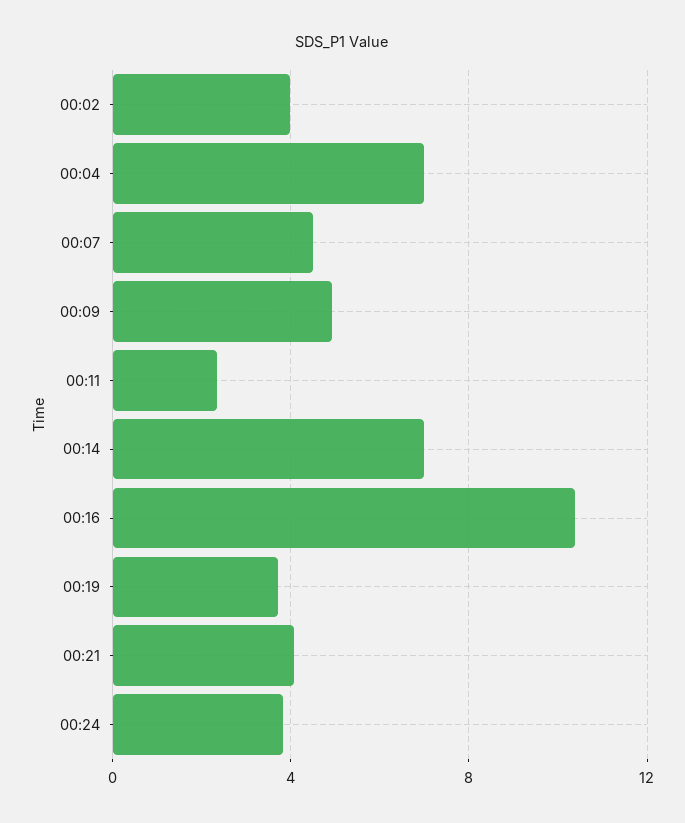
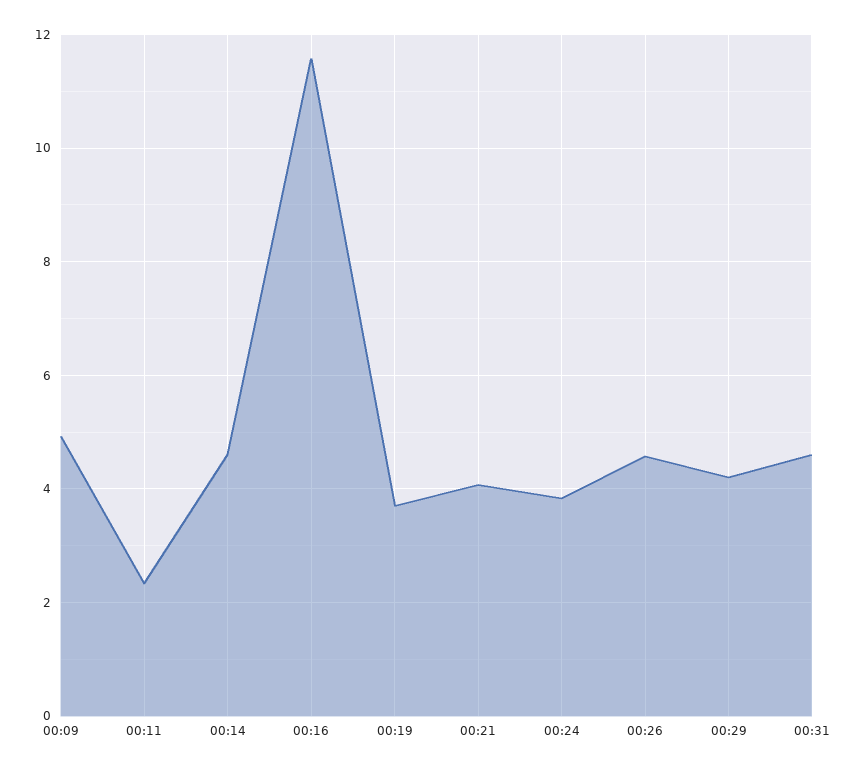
00:02: 4 -> none
00:04: 7 -> none
00:07: 4.5 -> none
00:14: 7 -> 4.6
00:16: 10.5 -> 11.6
00:26: none -> 4.6
00:29: none -> 4.2
00:31: none -> 4.6

